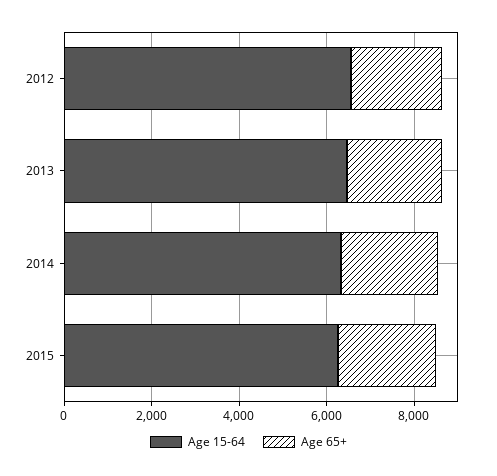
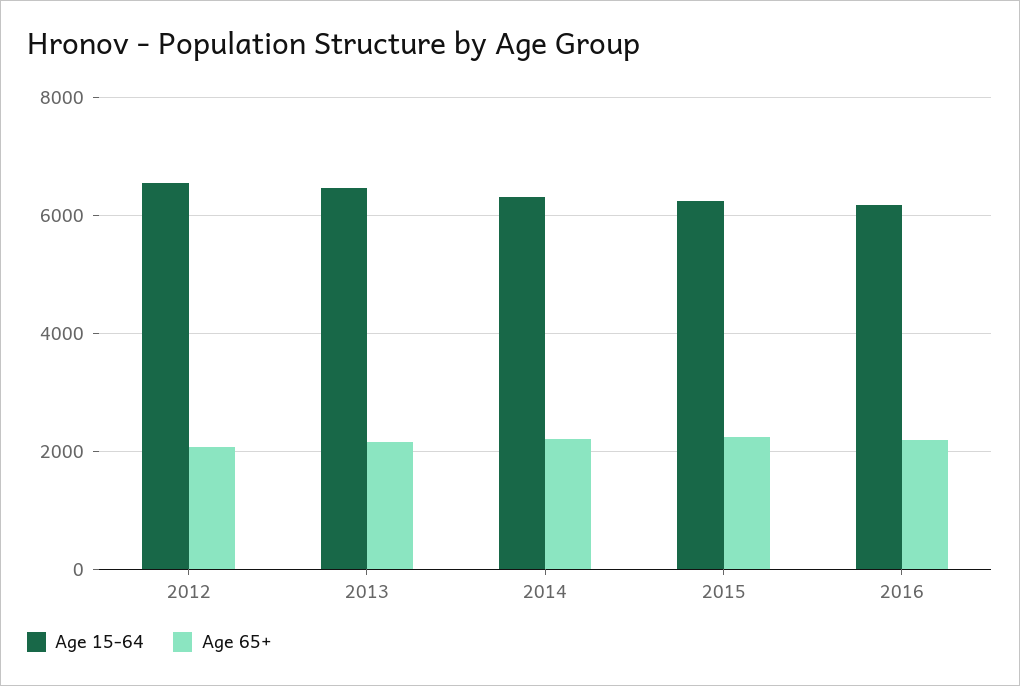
Age 15-64, 2016: none -> 6200
Age 65+, 2016: none -> 2200

